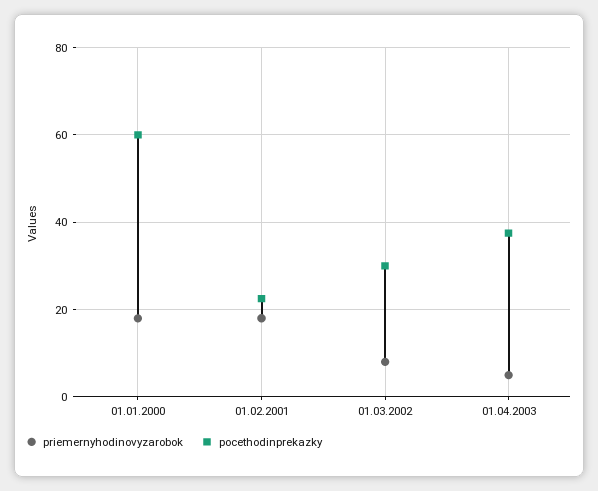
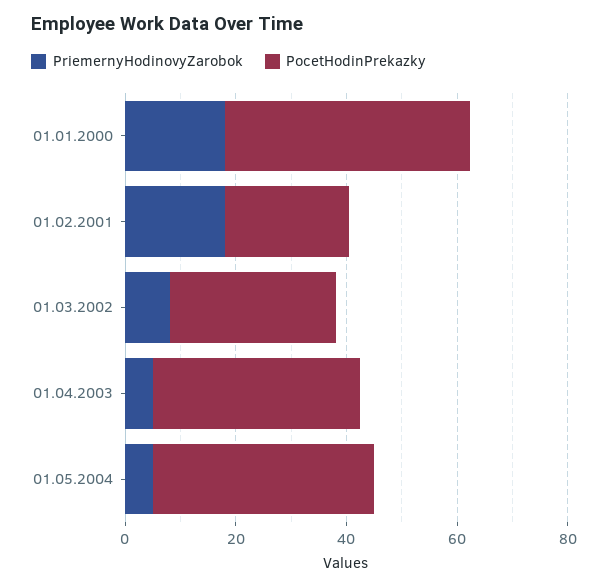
pocethodinprekazky, 01.01.2000: 60 -> 45
priemernyhodinovyzarobok, 01.05.2004: none -> 5
pocethodinprekazky, 01.05.2004: none -> 40

